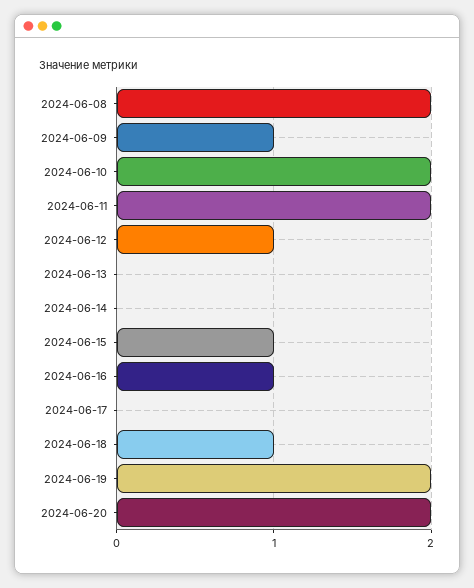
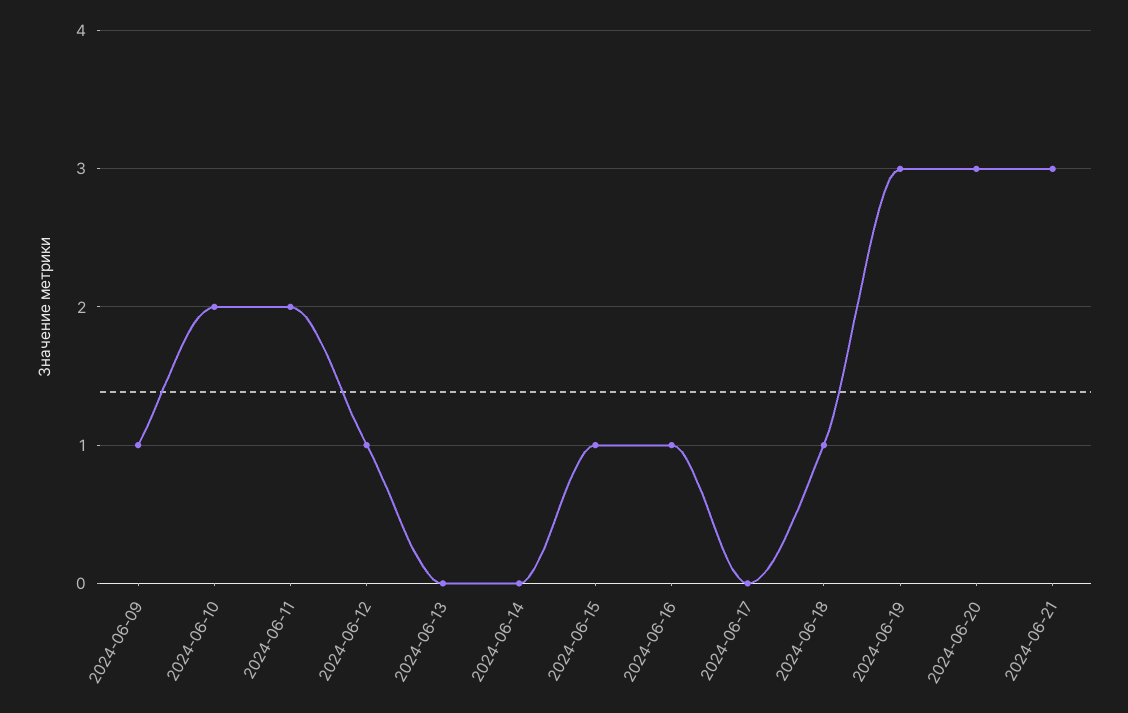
2024-06-08: 2 -> none
2024-06-19: 2 -> 3
2024-06-20: 2 -> 3
2024-06-21: none -> 3

